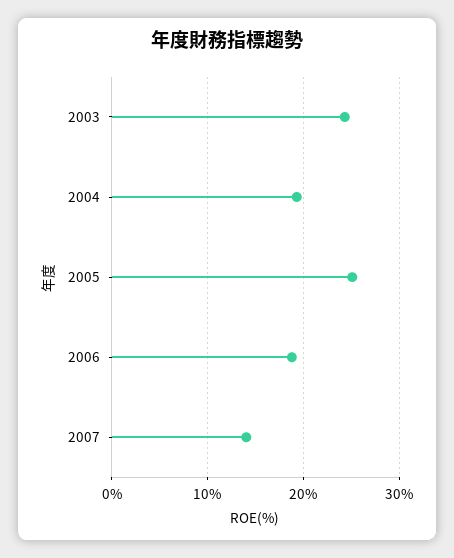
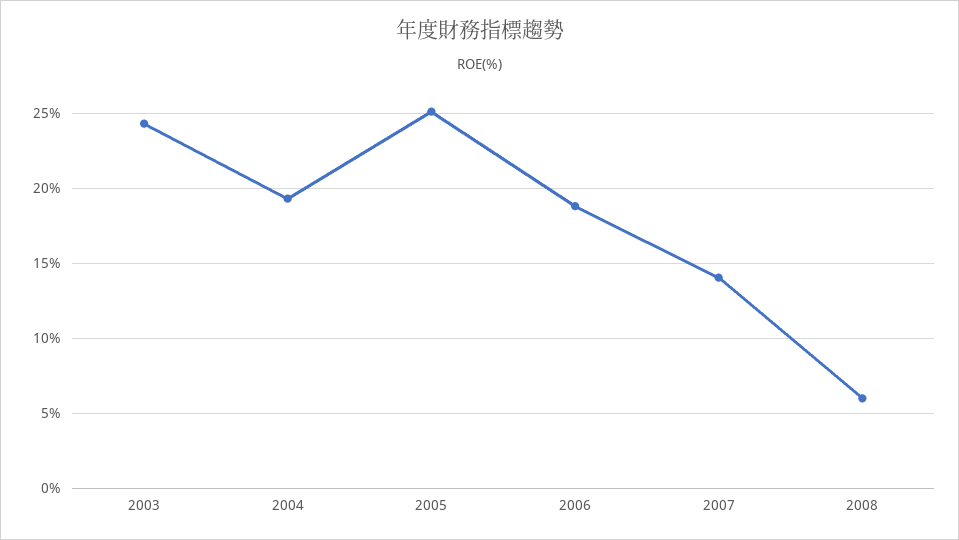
2008: none -> 6

